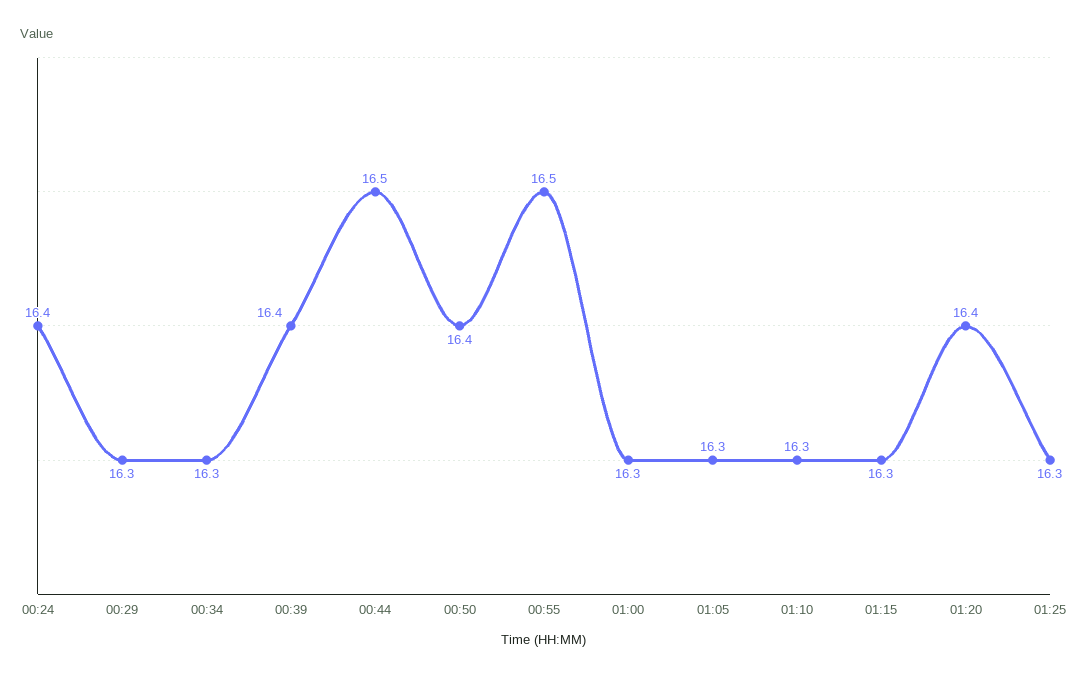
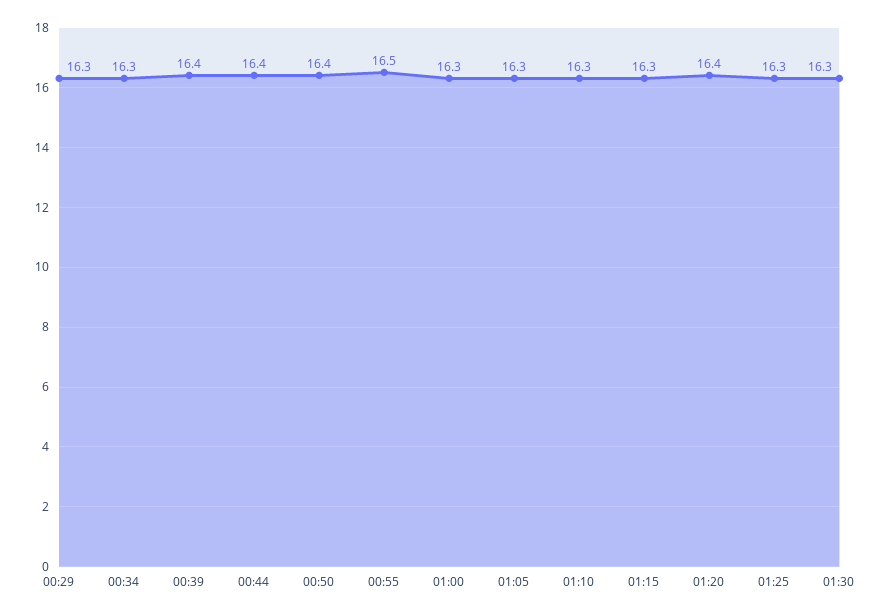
00:24: 16.4 -> none
00:44: 16.5 -> 16.4
01:30: none -> 16.3

